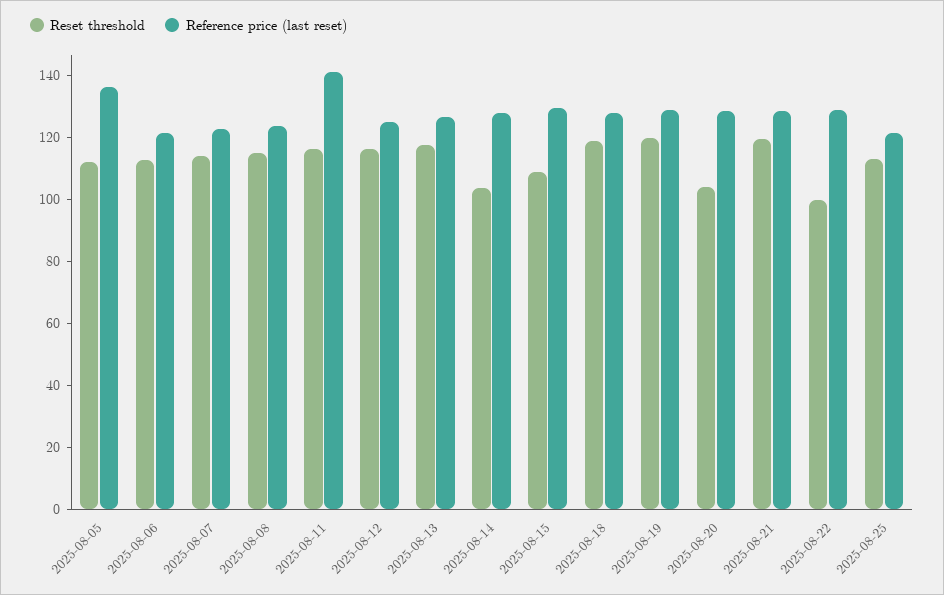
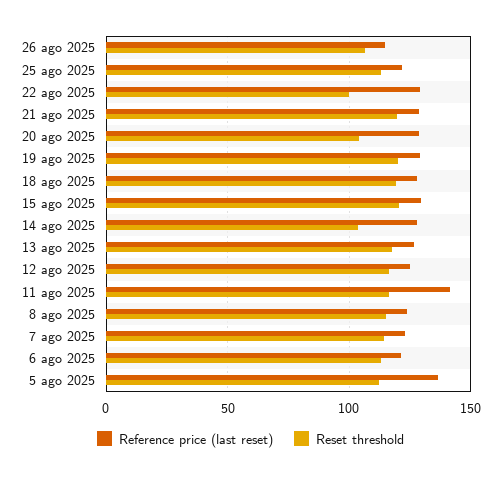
Reset threshold, 2025-08-15: 110 -> 120
Reference price (last reset), 26 ago 2025: none -> 115
Reset threshold, 26 ago 2025: none -> 105

